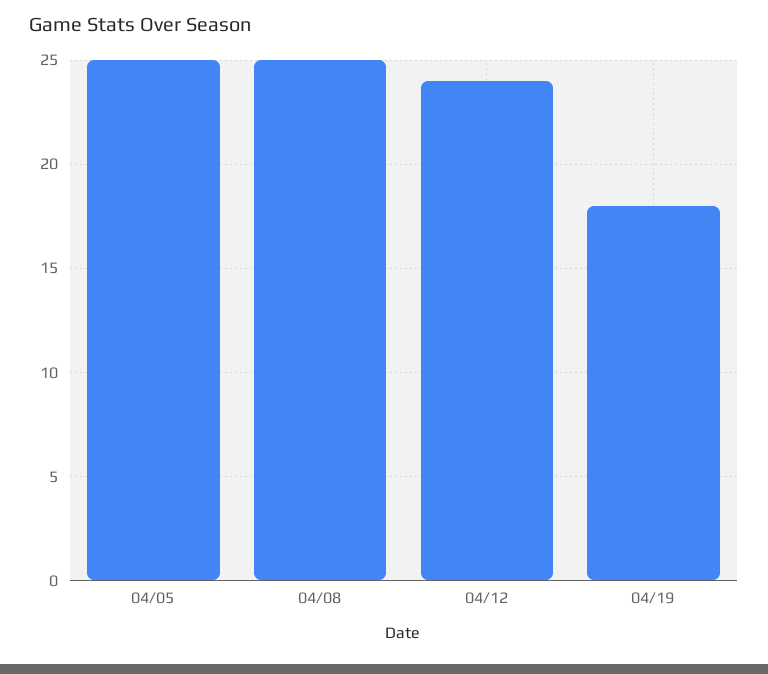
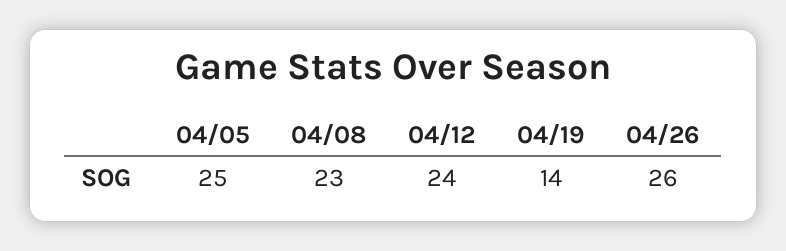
04/08: 25 -> 23
04/19: 18 -> 14
04/26: none -> 26

